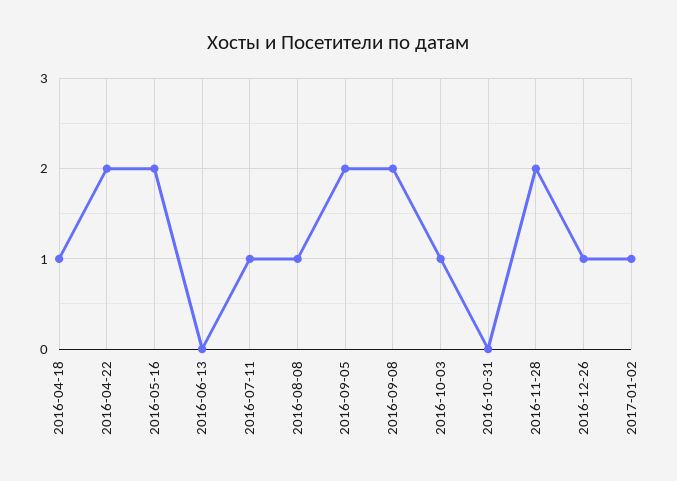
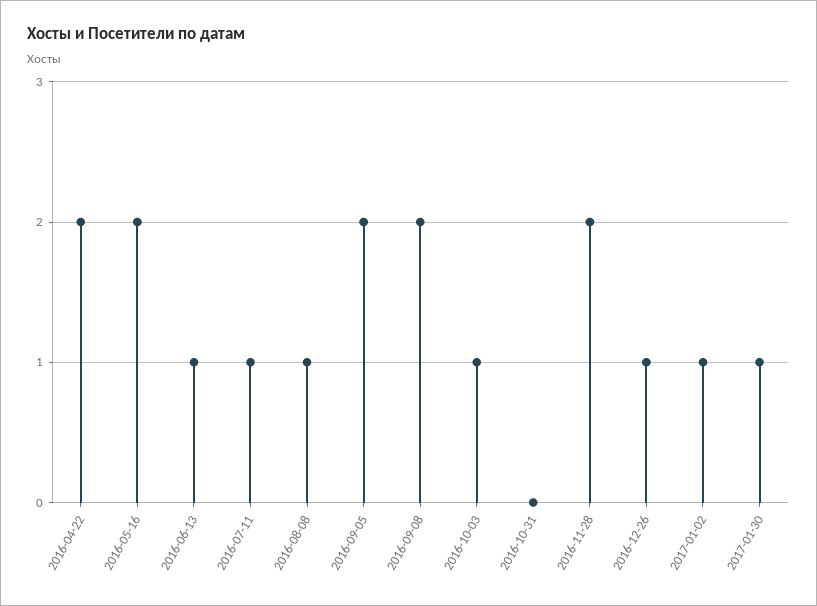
2016-04-18: 1 -> none
2016-06-13: 0 -> 1
2017-01-30: none -> 1

